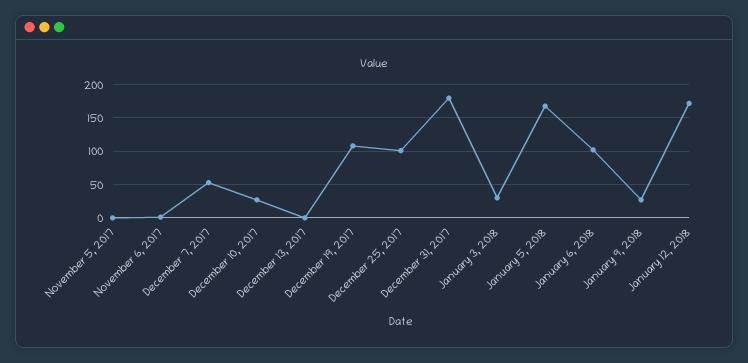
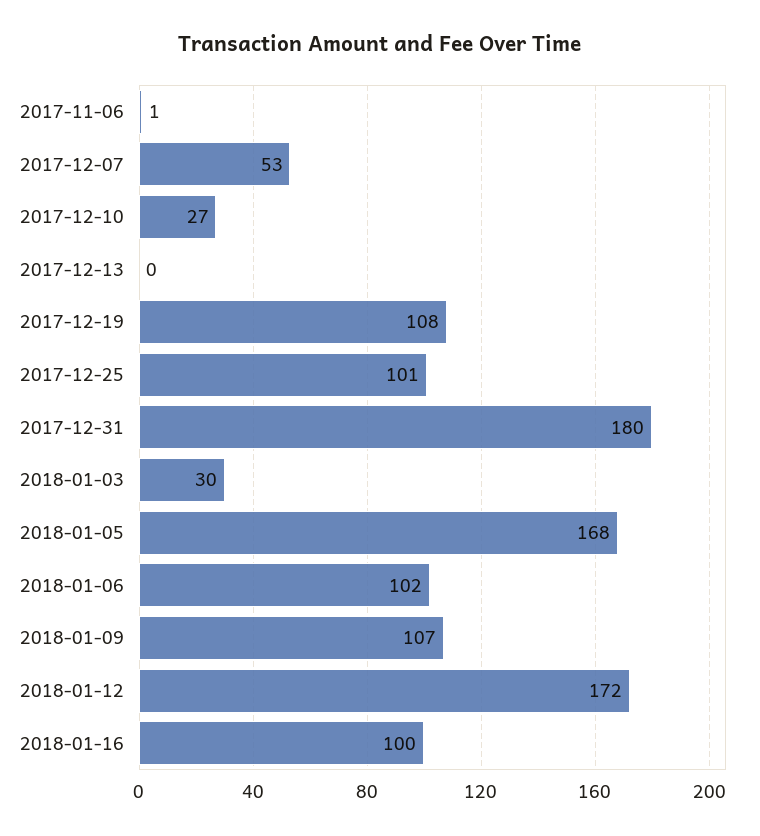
November 5, 2017: 0 -> none
January 9, 2018: 30 -> 107
2018-01-16: none -> 100

